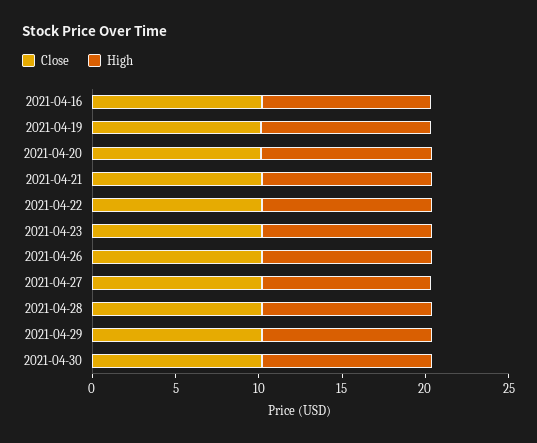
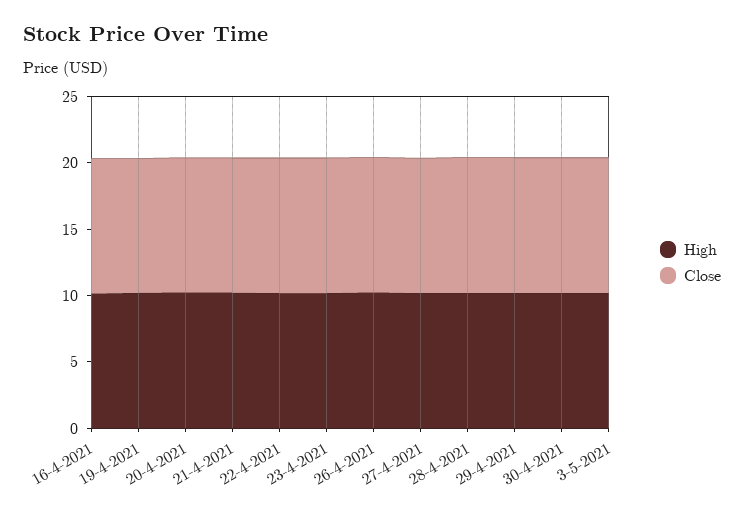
High, 3-5-2021: none -> 10
Close, 3-5-2021: none -> 10

